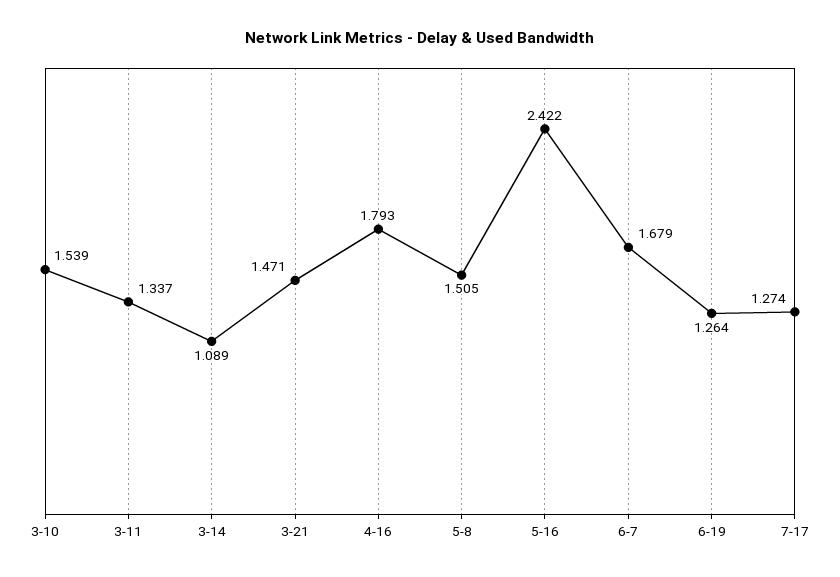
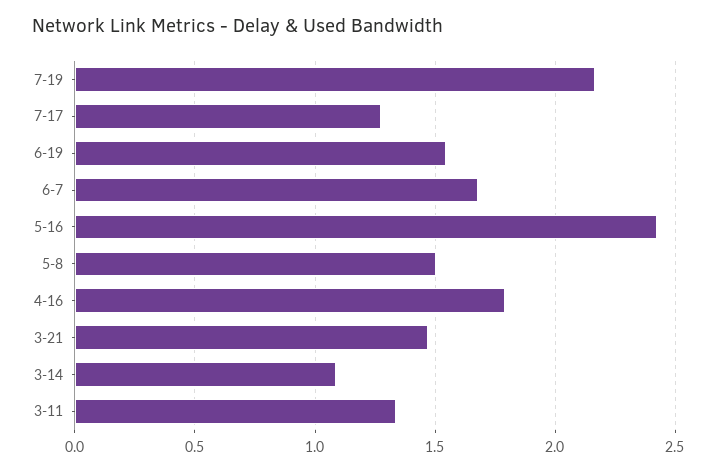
3-10: 1.539 -> none
6-19: 1.264 -> 1.55
7-19: none -> 2.15

